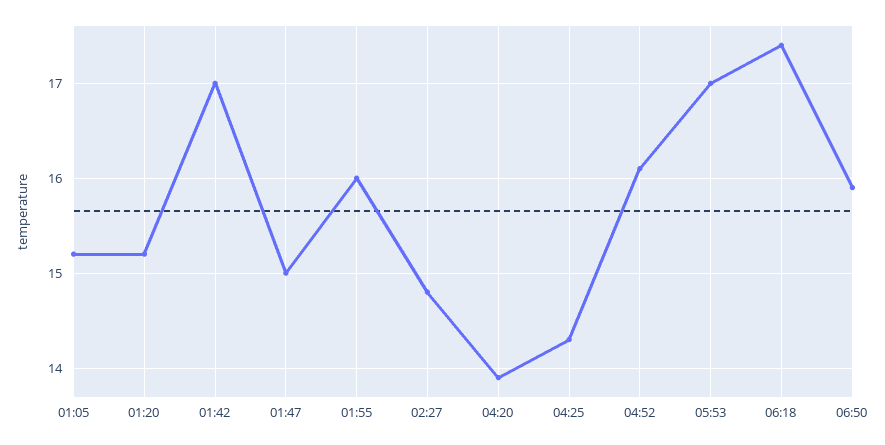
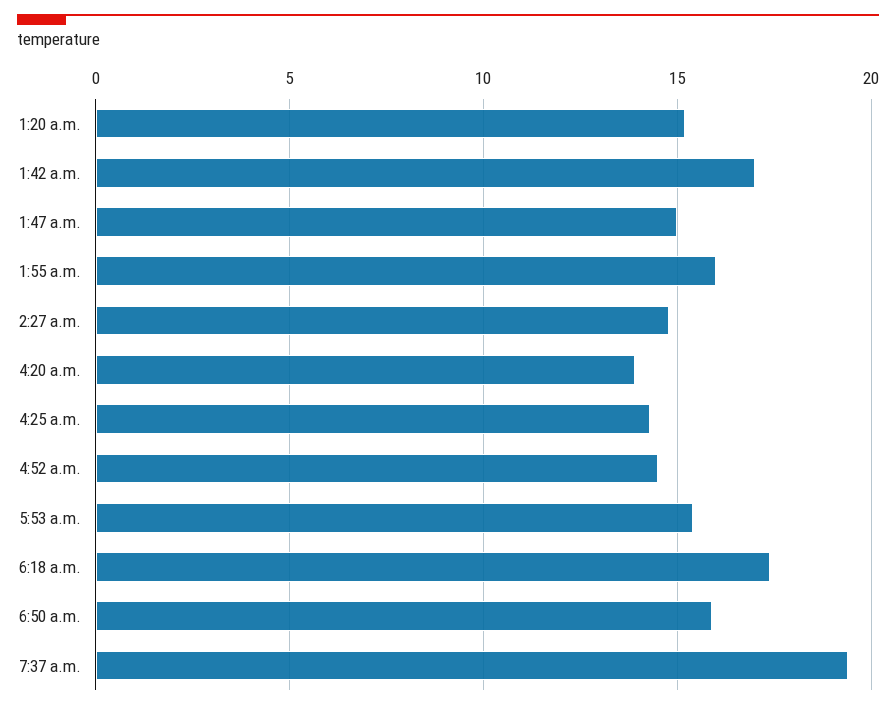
01:05: 15.2 -> none
04:52: 16.1 -> 14.5
05:53: 17 -> 15.5
7:37 a.m.: none -> 19.5

